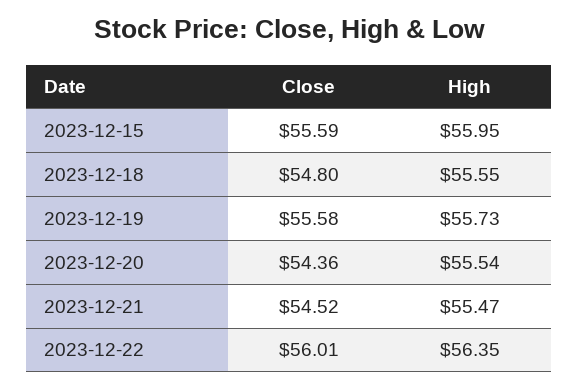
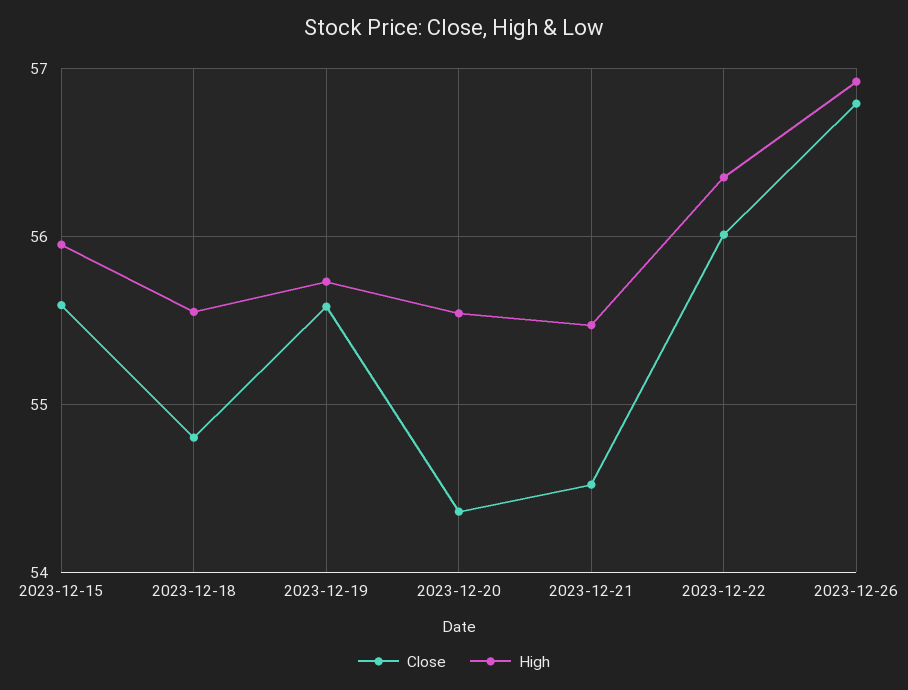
Close, 2023-12-26: none -> 56.8
High, 2023-12-26: none -> 56.9

